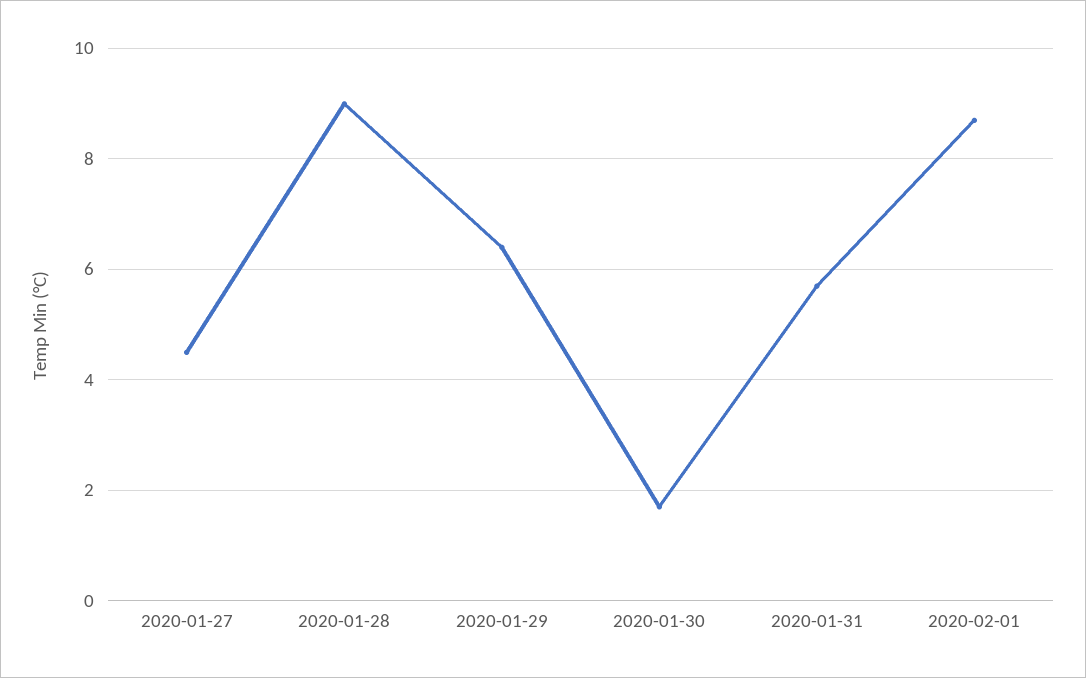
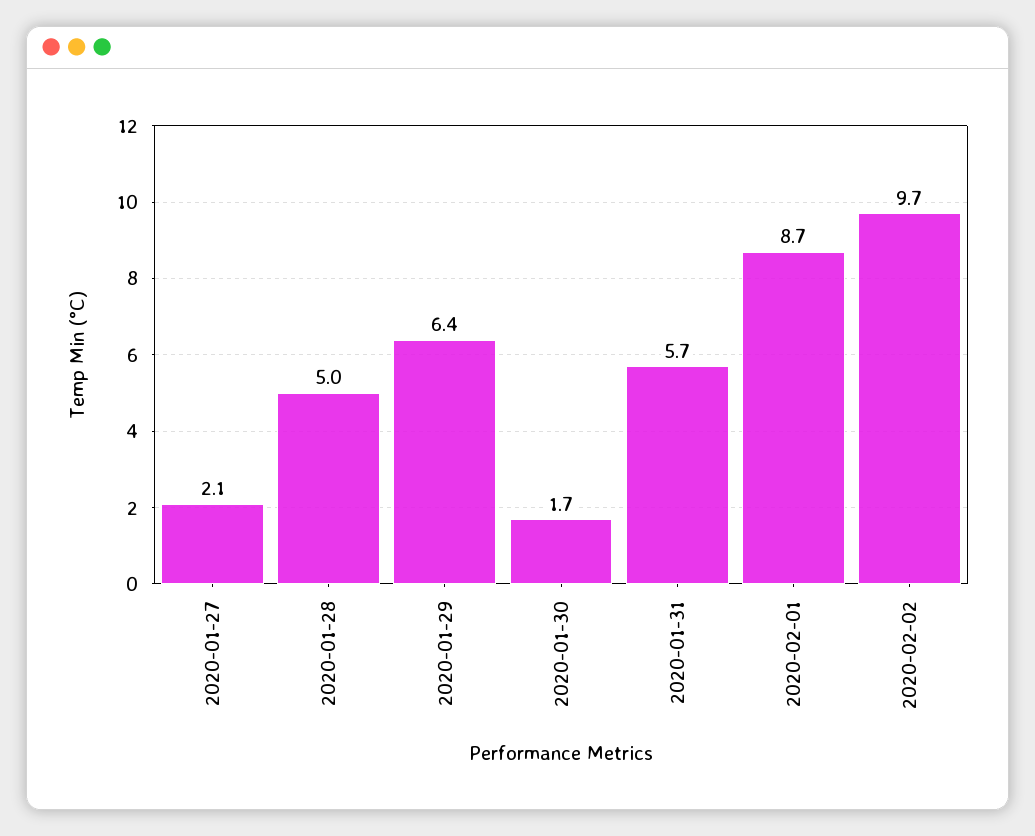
2020-01-27: 4.5 -> 2.1
2020-01-28: 9 -> 5
2020-02-02: none -> 9.7

